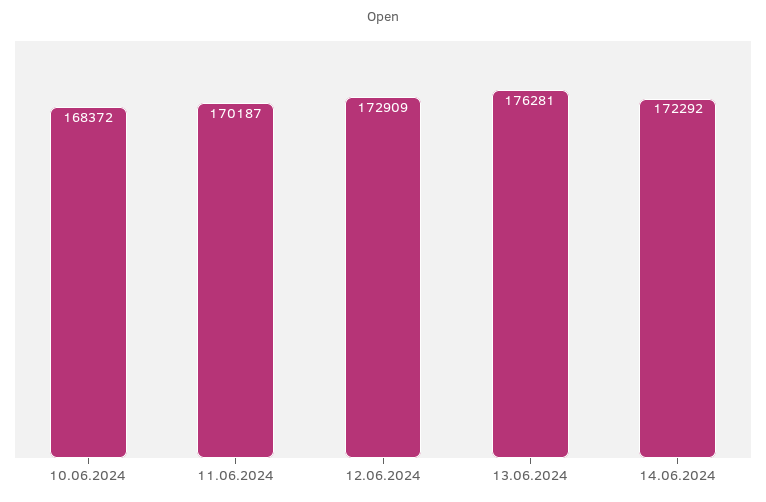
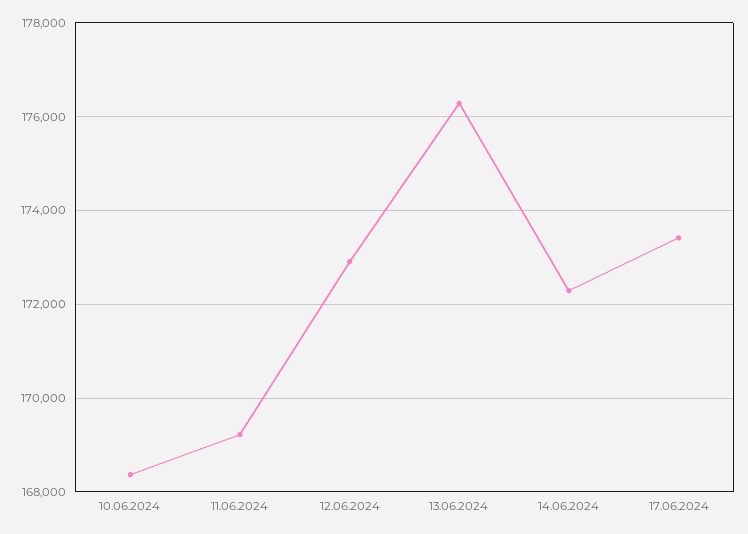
11.06.2024: 170187 -> 169200
17.06.2024: none -> 173400

